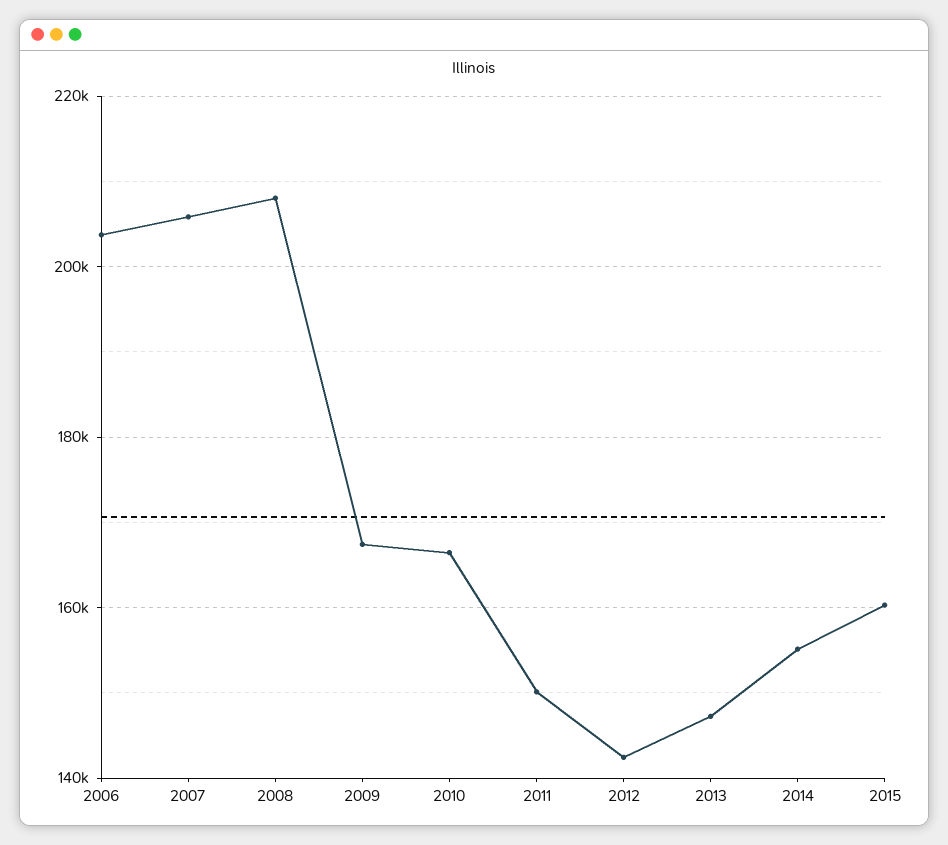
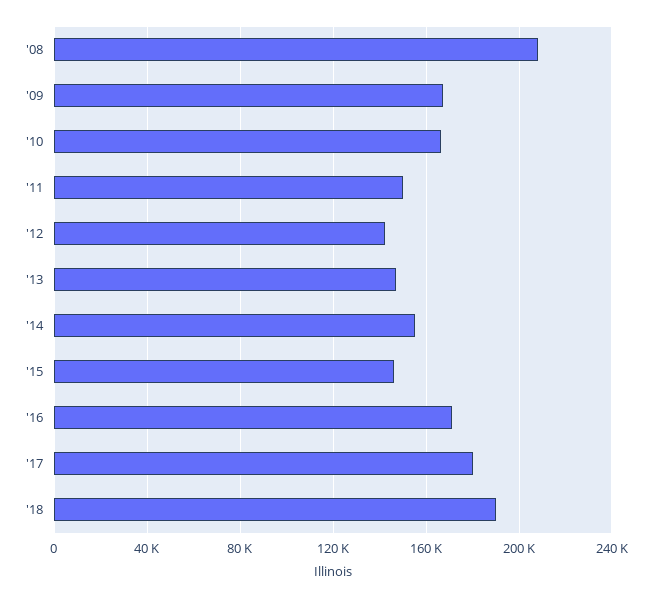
2006: 204000 -> none
2007: 206000 -> none
2015: 160000 -> 145000
'16: none -> 170000
'17: none -> 180000
'18: none -> 190000

